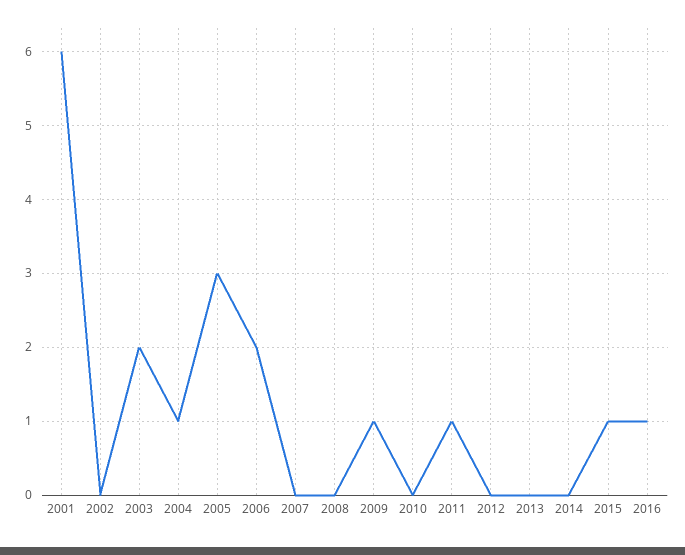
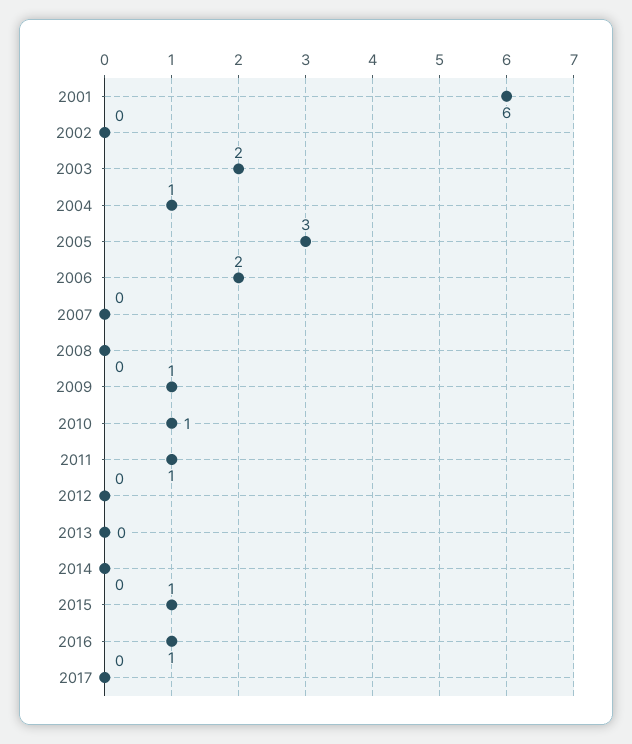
2010: 0 -> 1
2017: none -> 0

